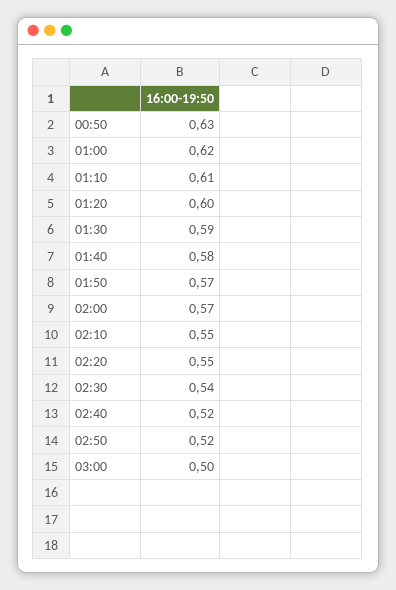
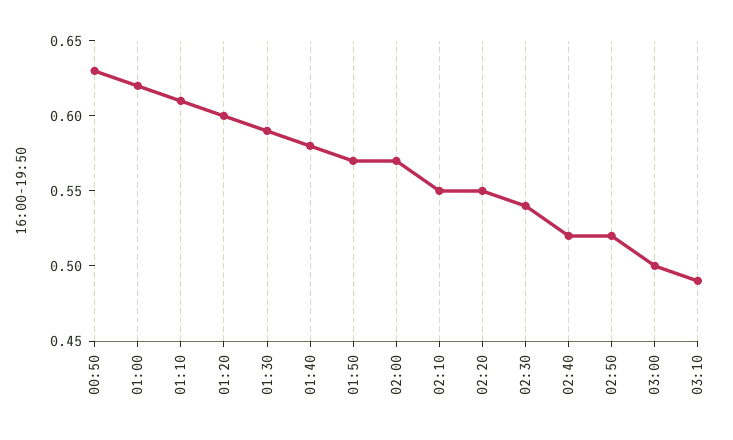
03:10: none -> 0.49

